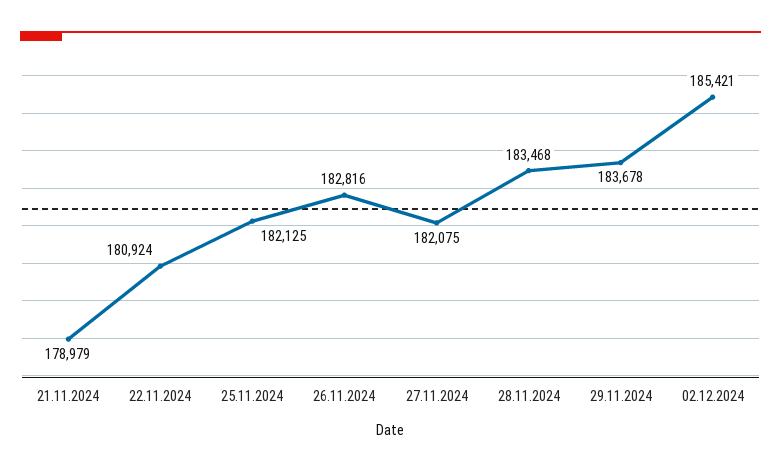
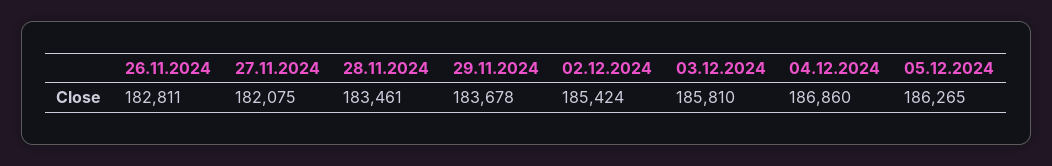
21.11.2024: 178979 -> none
22.11.2024: 180924 -> none
25.11.2024: 182125 -> none
26.11.2024: 182816 -> 182811
28.11.2024: 183468 -> 183461
02.12.2024: 185421 -> 185424
03.12.2024: none -> 185810
04.12.2024: none -> 186860
05.12.2024: none -> 186265

